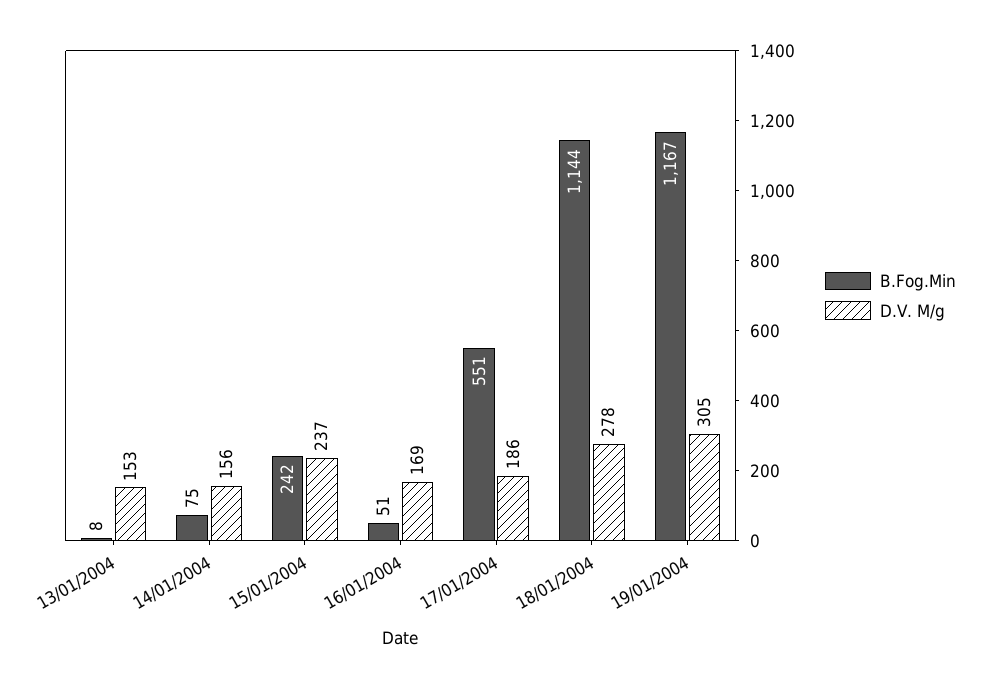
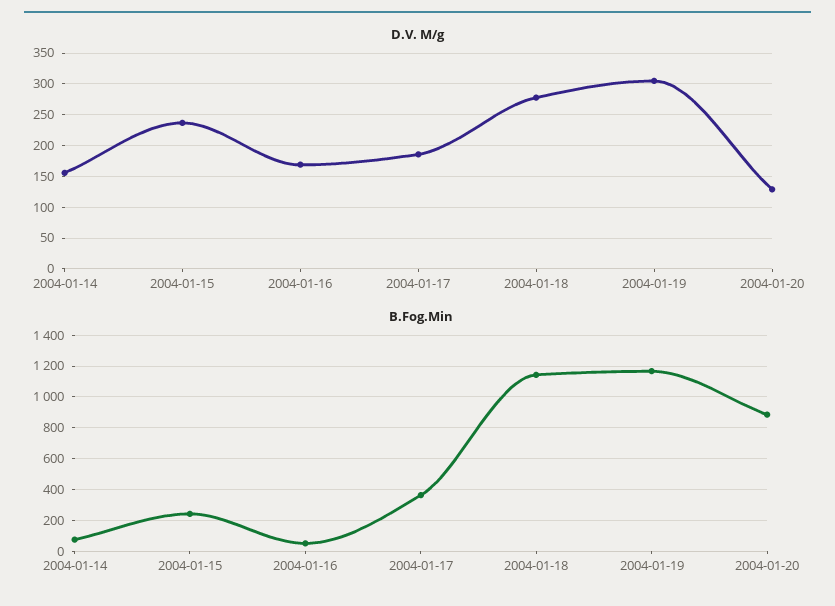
B.Fog.Min, 13/01/2004: 8 -> none
D.V. M/g, 13/01/2004: 153 -> none
B.Fog.Min, 17/01/2004: 551 -> 350
D.V. M/g, 2004-01-20: none -> 130
B.Fog.Min, 2004-01-20: none -> 900

